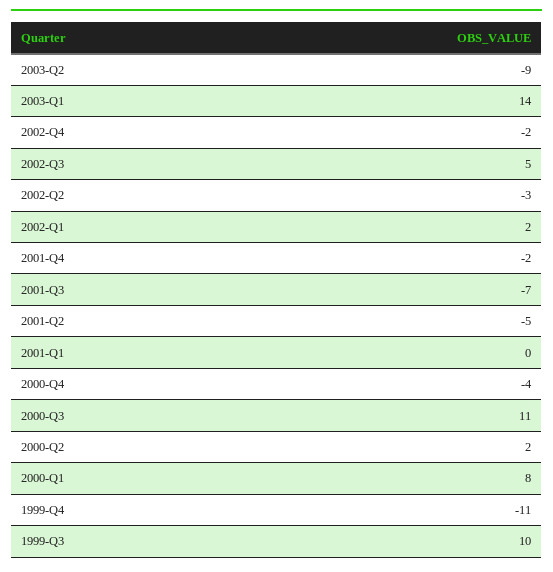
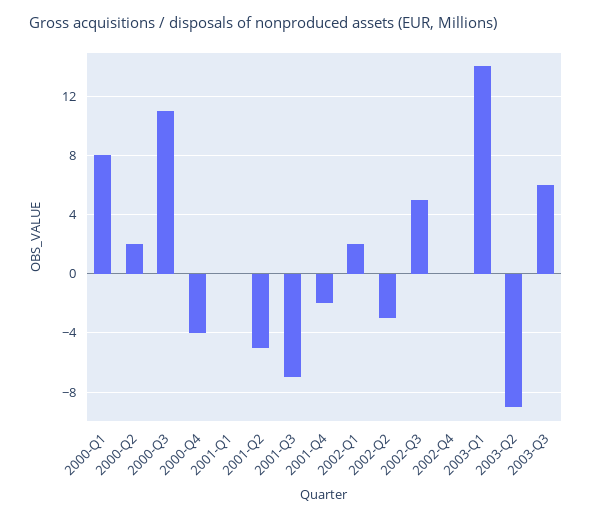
2002-Q4: -2 -> 0
1999-Q4: -11 -> none
1999-Q3: 10 -> none
2003-Q3: none -> 6

